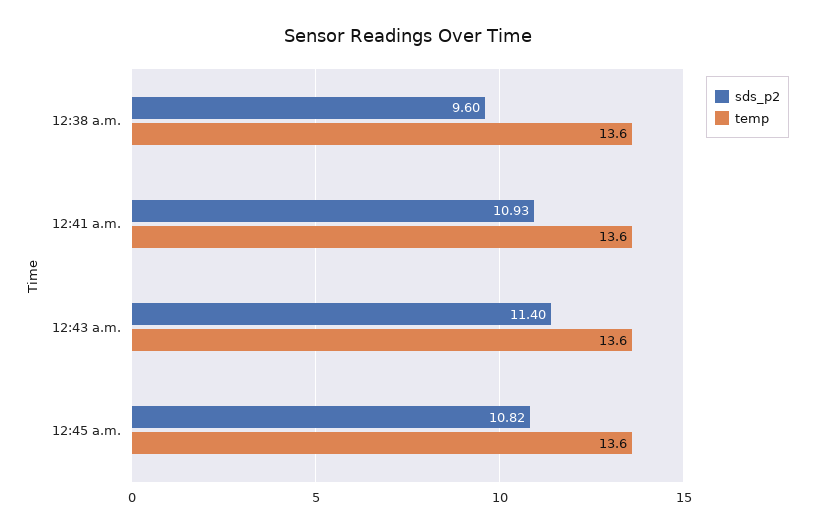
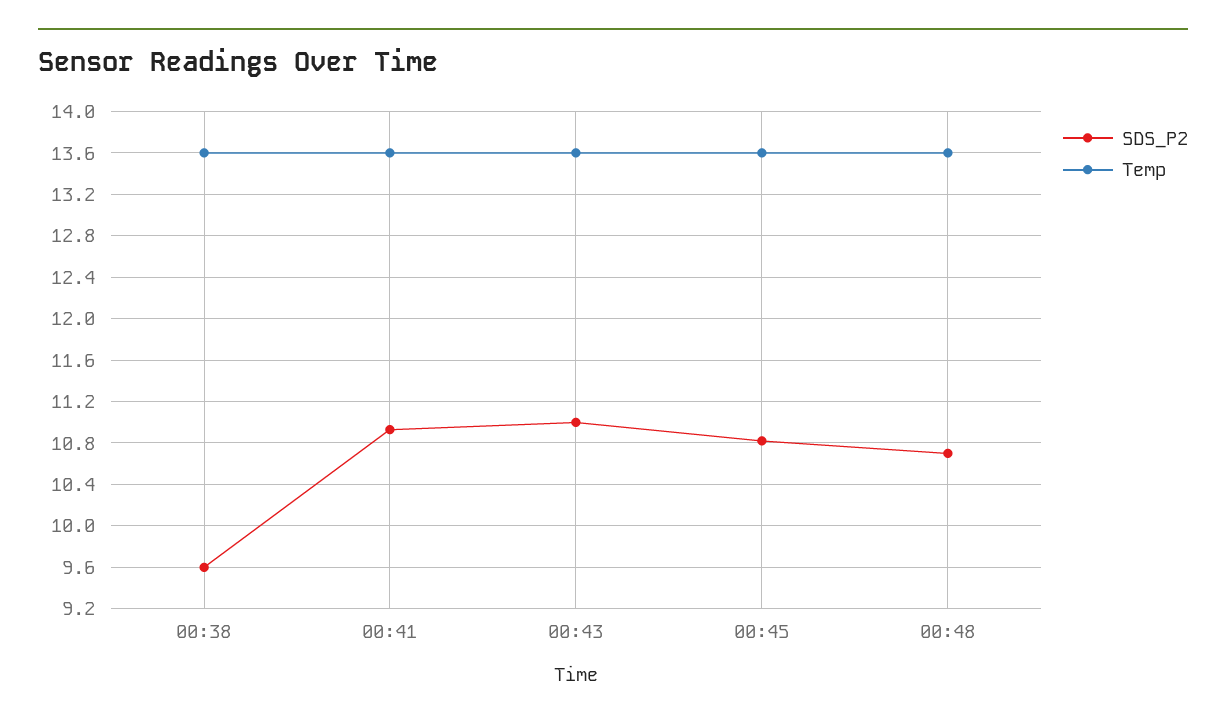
sds_p2, 12:43 a.m.: 11.4 -> 11
sds_p2, 00:48: none -> 10.7
temp, 00:48: none -> 13.6

